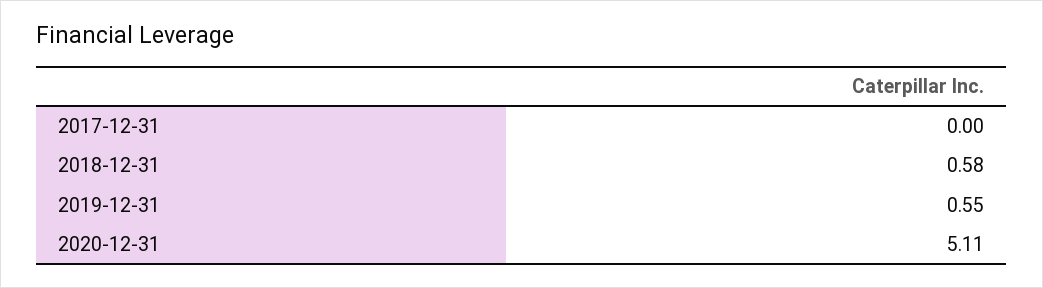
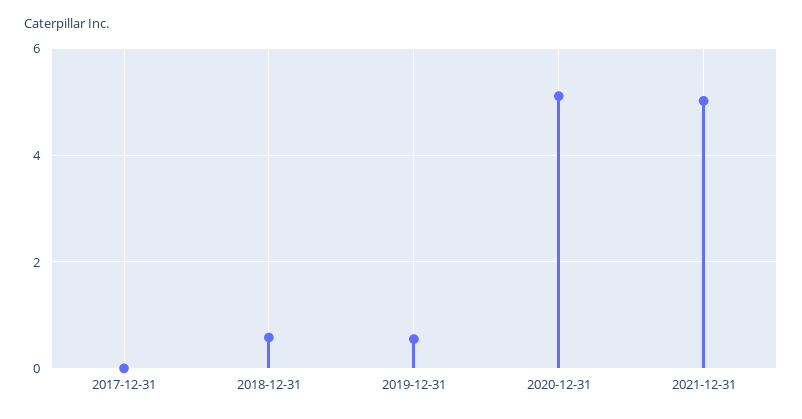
2021-12-31: none -> 5

